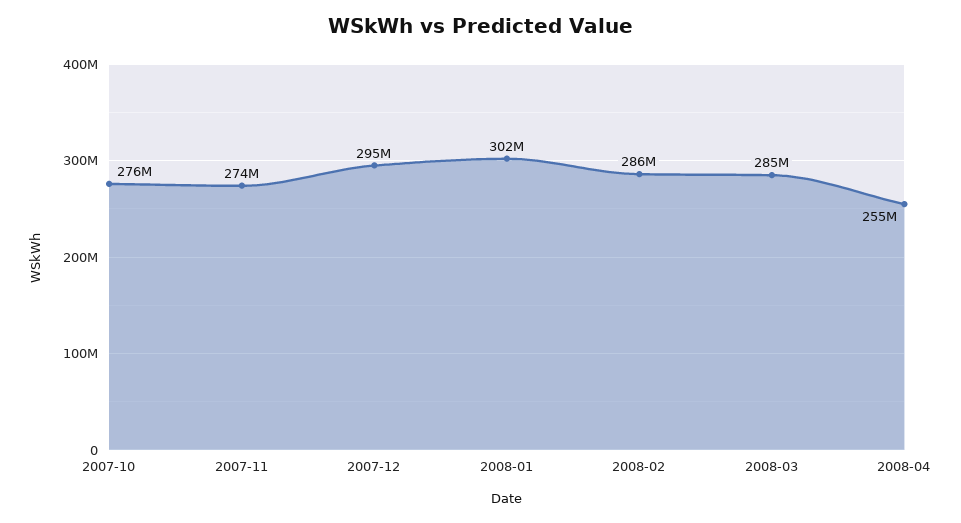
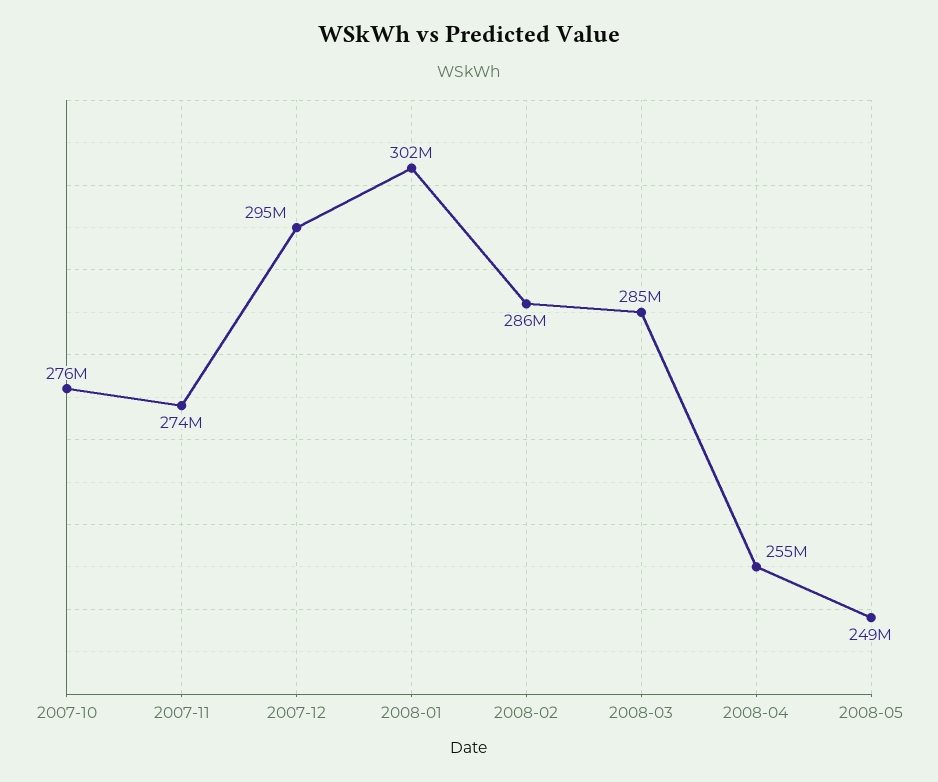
2008-05: none -> 249000000

